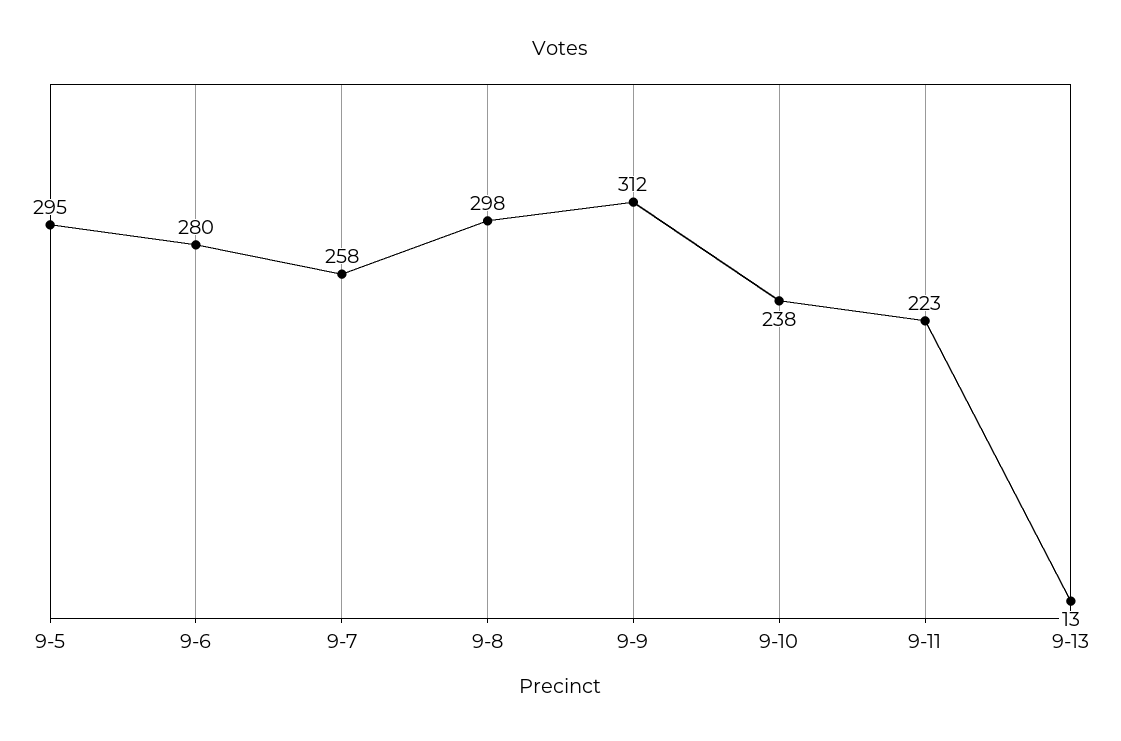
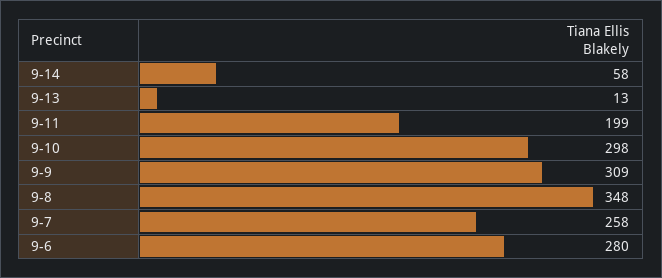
9-5: 295 -> none
9-8: 298 -> 348
9-9: 312 -> 309
9-10: 238 -> 298
9-11: 223 -> 199
9-14: none -> 58

